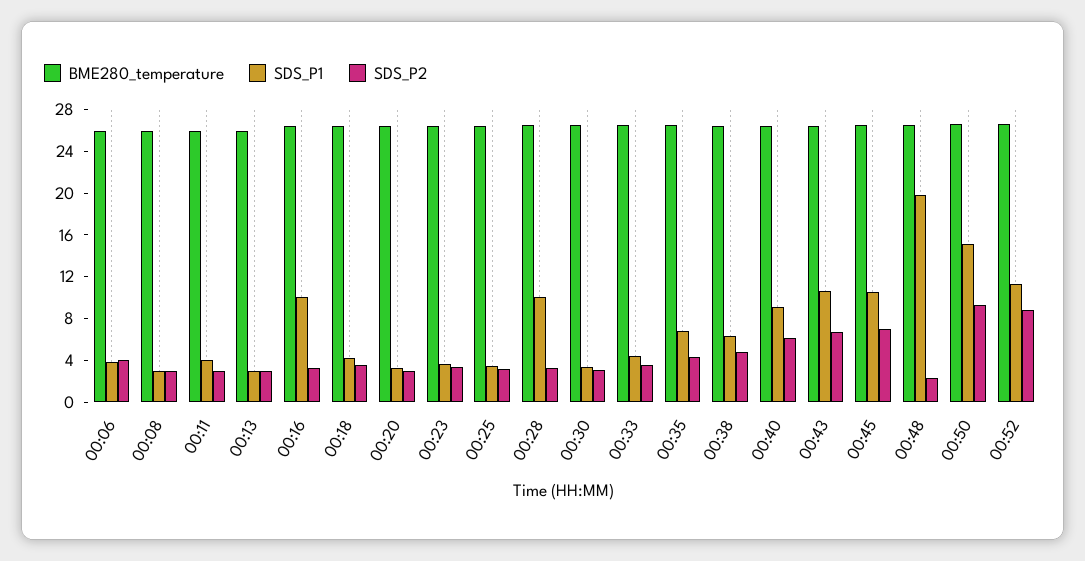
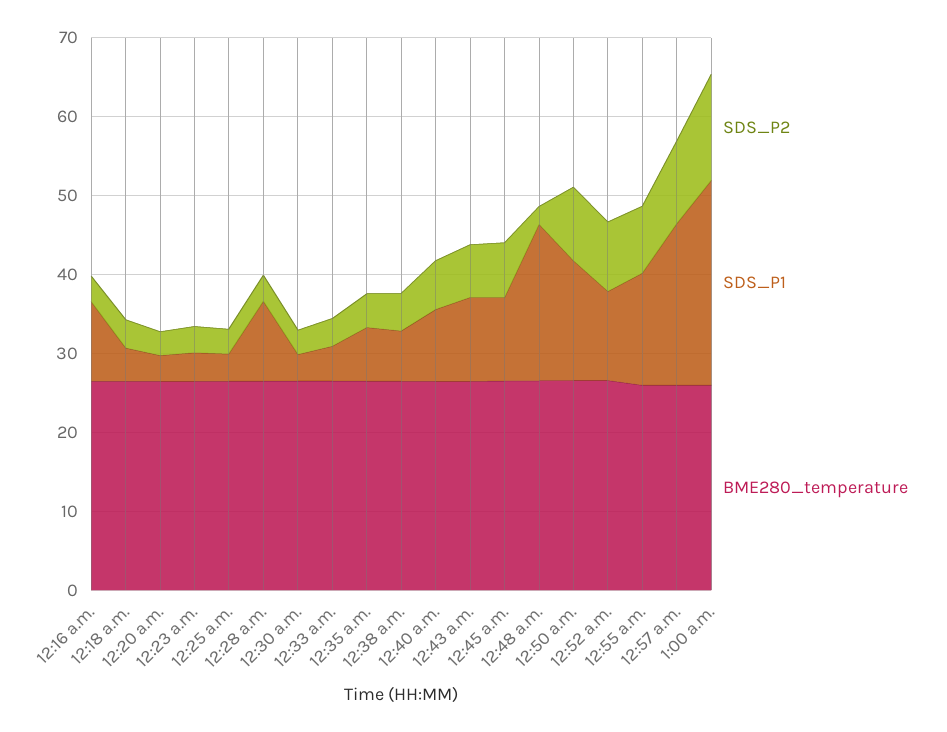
BME280_temperature, 00:06: 26 -> none
SDS_P1, 00:06: 4 -> none
SDS_P2, 00:06: 4 -> none
BME280_temperature, 00:08: 26 -> none
SDS_P1, 00:08: 3 -> none
SDS_P2, 00:08: 3 -> none
BME280_temperature, 00:11: 26 -> none
SDS_P1, 00:11: 4 -> none
SDS_P2, 00:11: 3 -> none
BME280_temperature, 00:13: 26 -> none
SDS_P1, 00:13: 3 -> none
SDS_P2, 00:13: 3 -> none
SDS_P2, 12:55 a.m.: none -> 8
SDS_P1, 12:55 a.m.: none -> 14
BME280_temperature, 12:55 a.m.: none -> 26
SDS_P2, 12:57 a.m.: none -> 10
SDS_P1, 12:57 a.m.: none -> 20
BME280_temperature, 12:57 a.m.: none -> 26
SDS_P2, 1:00 a.m.: none -> 14
SDS_P1, 1:00 a.m.: none -> 26
BME280_temperature, 1:00 a.m.: none -> 26

